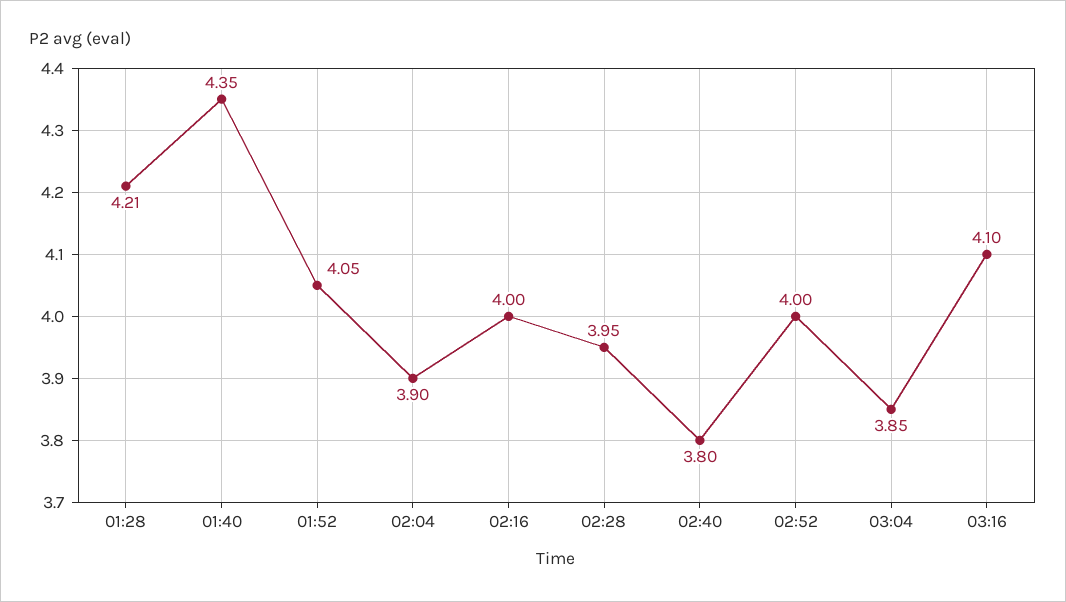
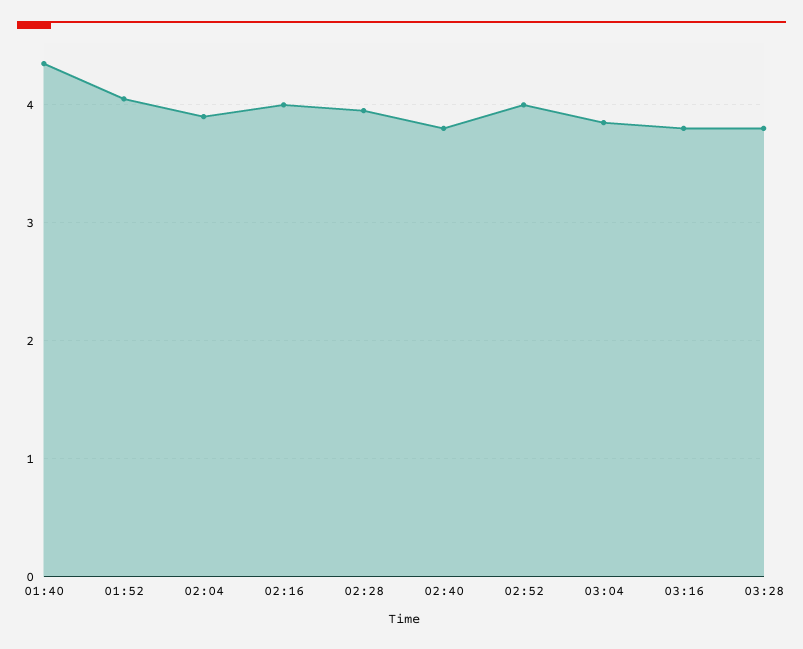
01:28: 4.21 -> none
03:16: 4.1 -> 3.8
03:28: none -> 3.8

